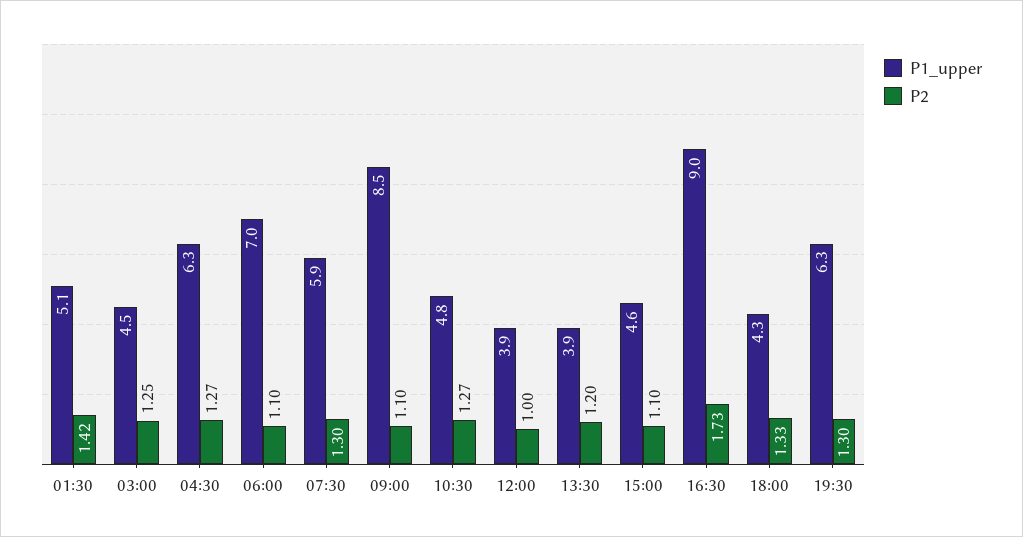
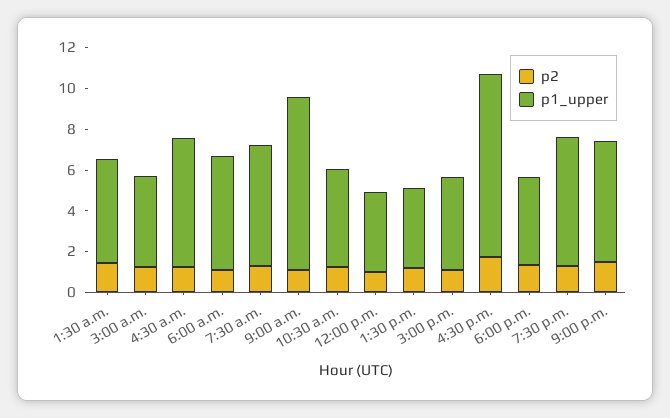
P1_upper, 06:00: 7 -> 5.5
P2, 9:00 p.m.: none -> 1.5
P1_upper, 9:00 p.m.: none -> 6

